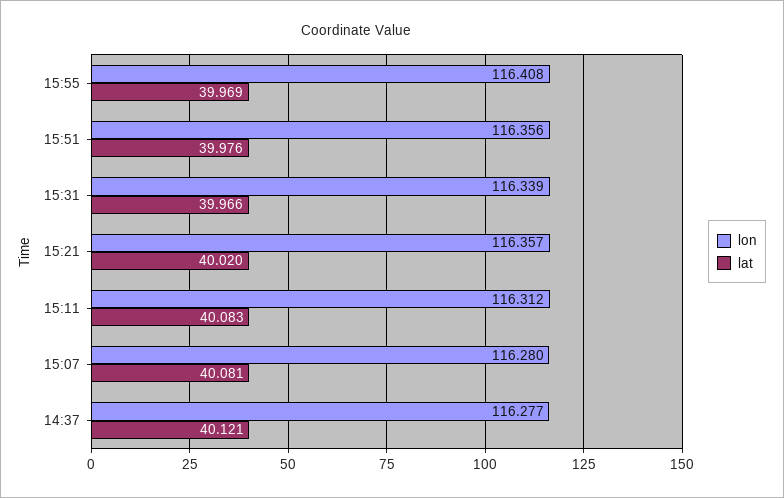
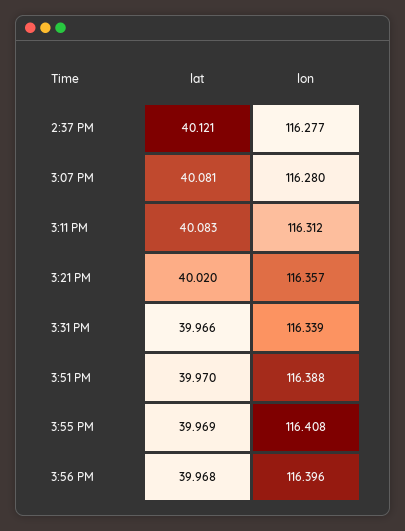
lon, 15:51: 116.356 -> 116.388
lat, 15:51: 39.976 -> 39.97
lat, 3:56 PM: none -> 39.968
lon, 3:56 PM: none -> 116.396

